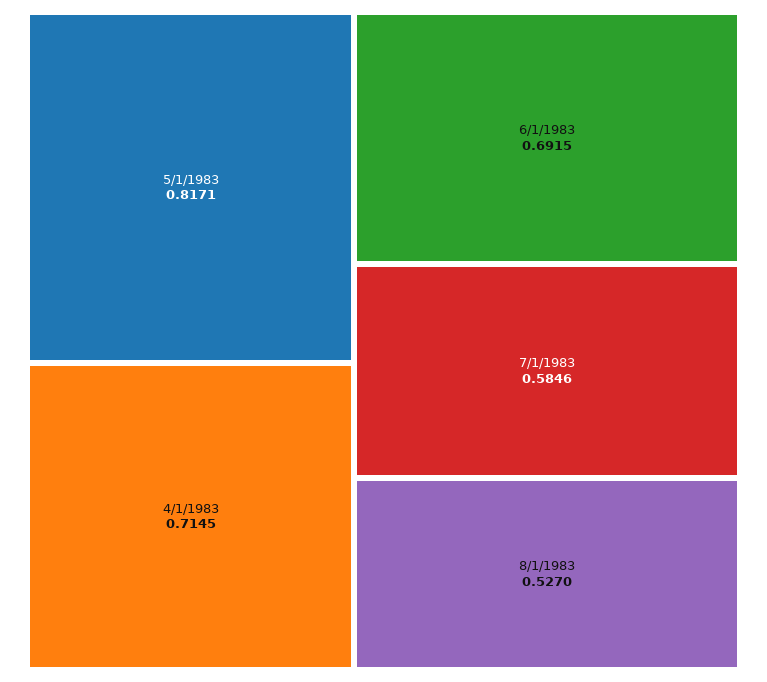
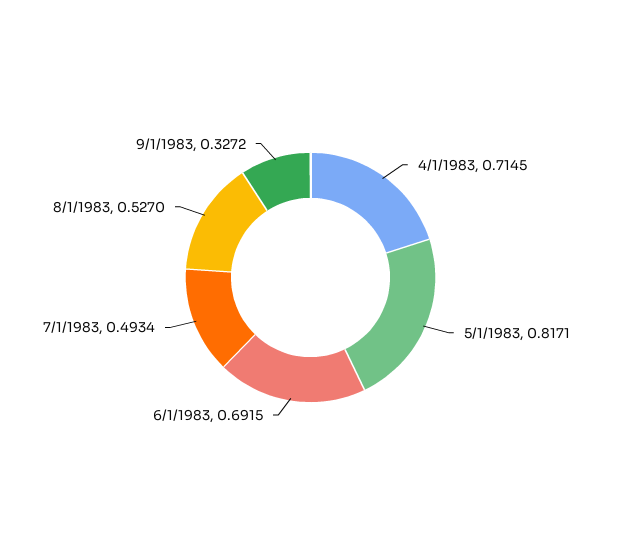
7/1/1983: 0.5846 -> 0.4934
9/1/1983: none -> 0.3272

